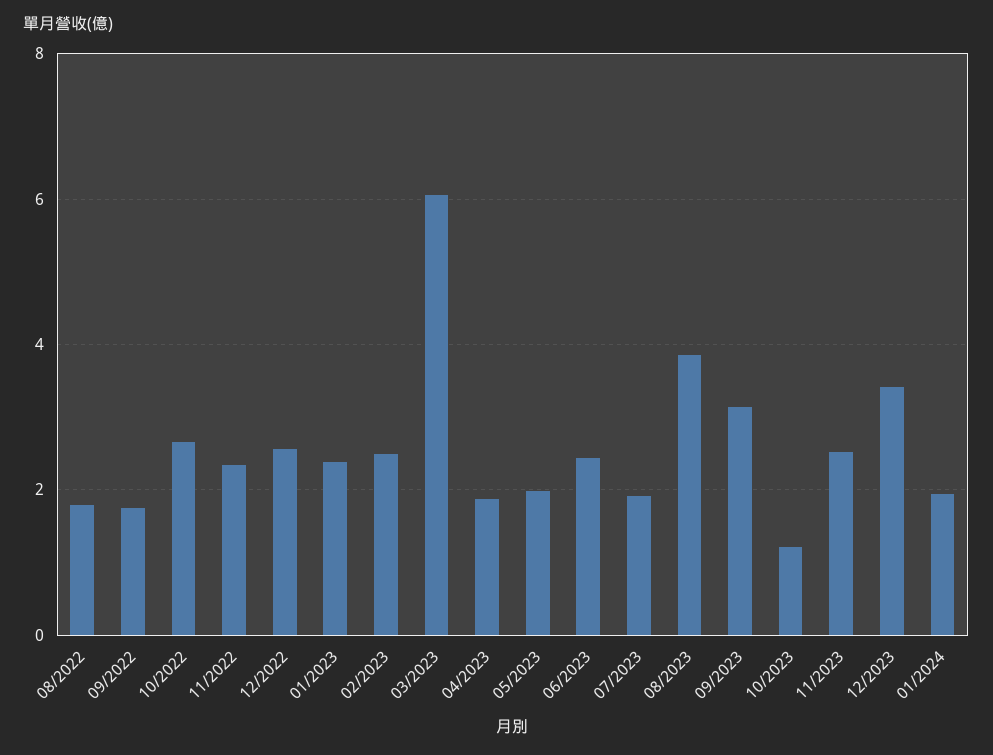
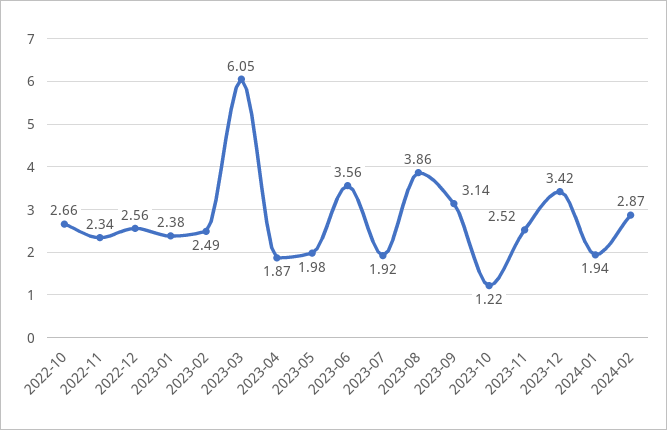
08/2022: 1.8 -> none
09/2022: 1.8 -> none
06/2023: 2.4 -> 3.56
2024-02: none -> 2.87

